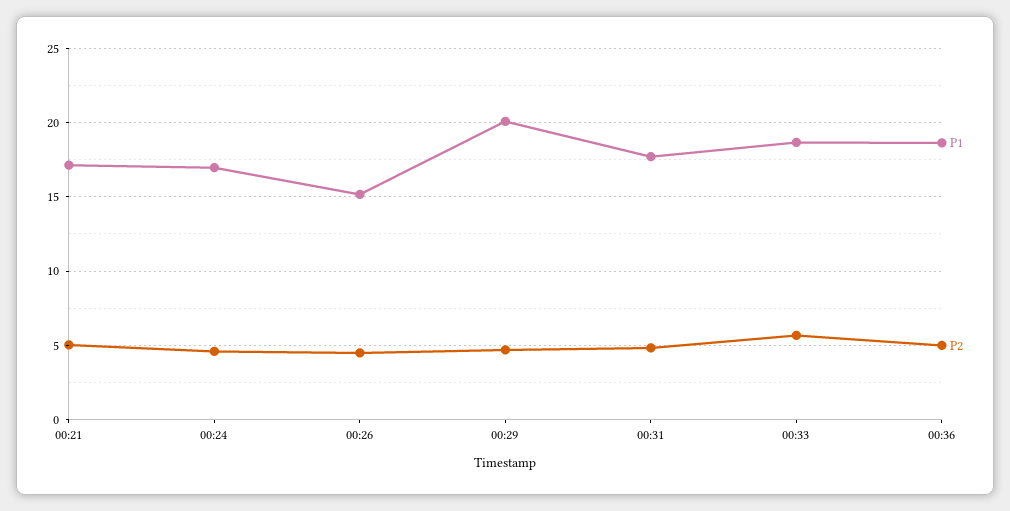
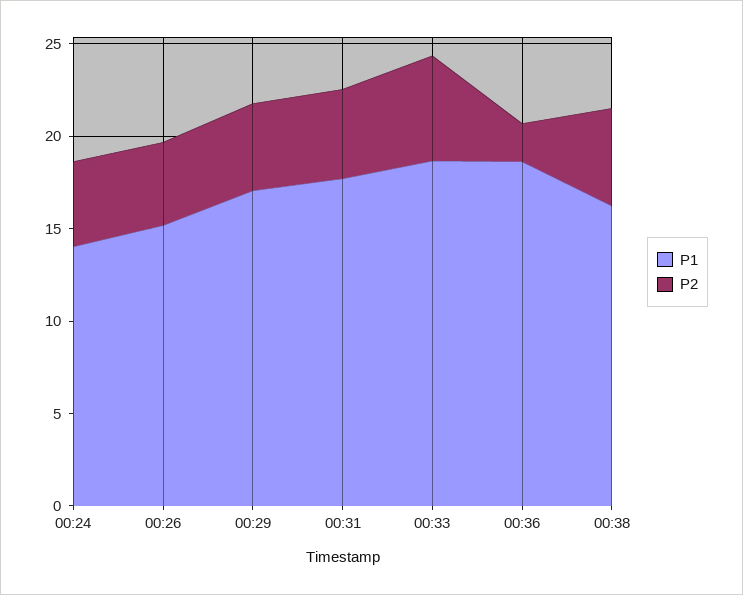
P1, 00:21: 17 -> none
P2, 00:21: 5 -> none
P1, 00:24: 17 -> 14
P1, 00:29: 20 -> 17
P2, 00:36: 5 -> 2
P1, 00:38: none -> 16
P2, 00:38: none -> 5

